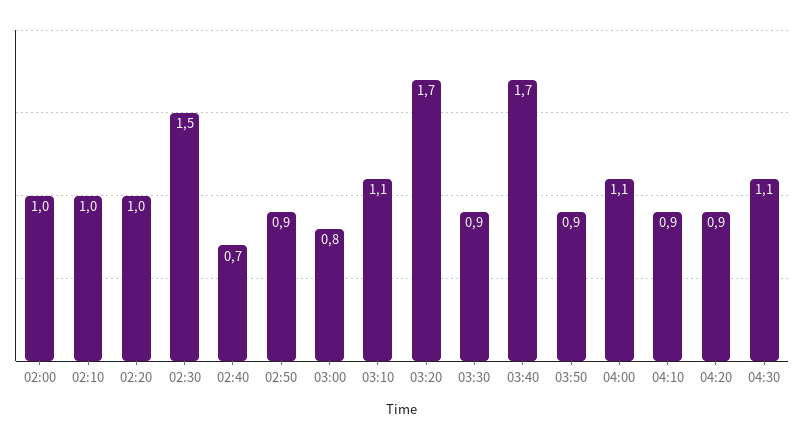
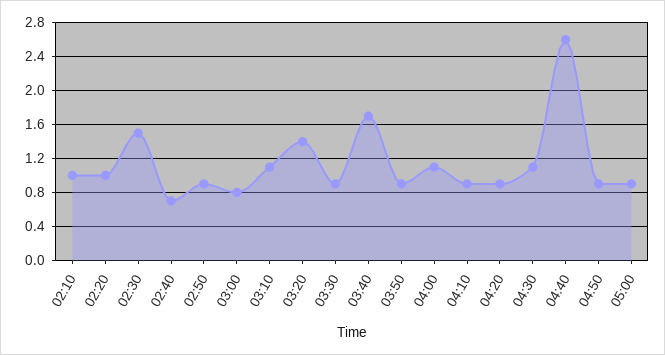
02:00: 1 -> none
03:20: 1.7 -> 1.4
04:40: none -> 2.6
04:50: none -> 0.9
05:00: none -> 0.9

